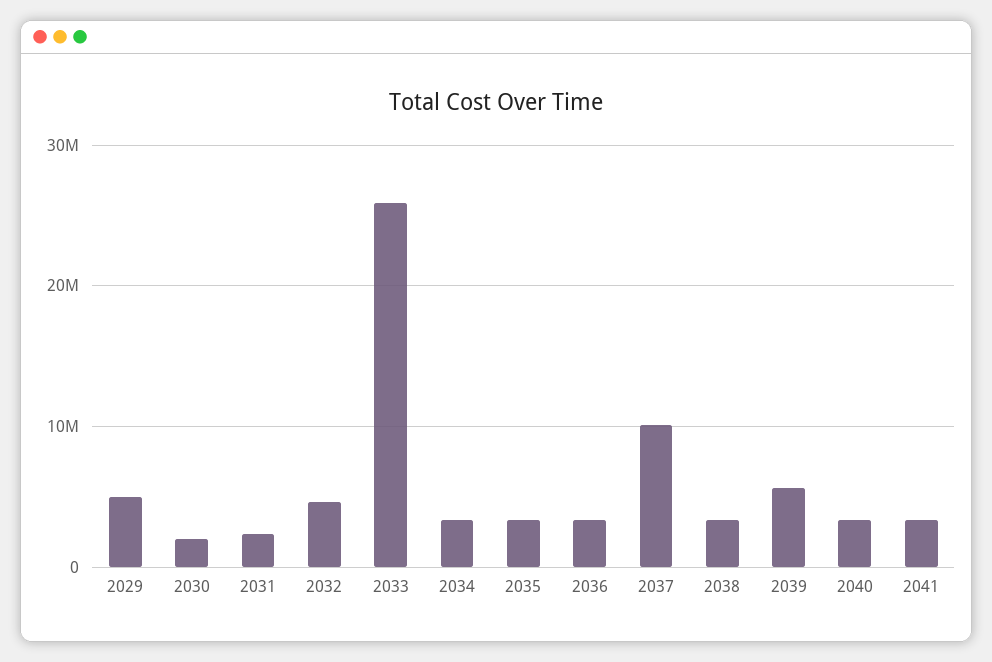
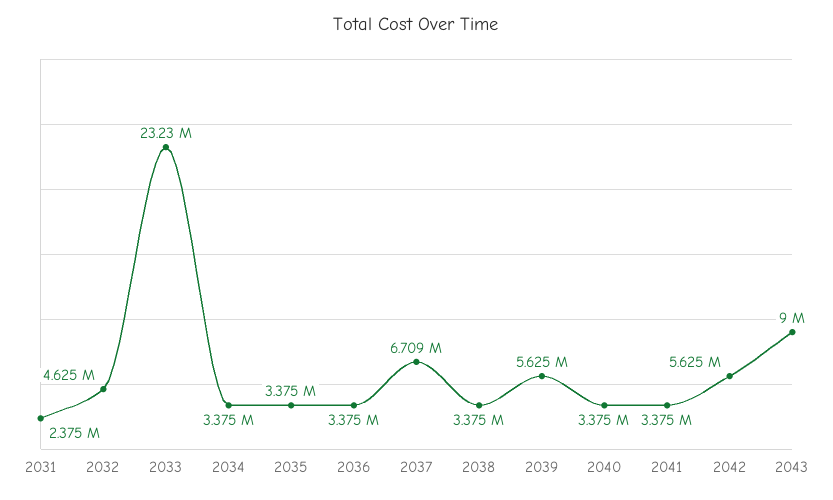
2029: 5000000 -> none
2030: 2000000 -> none
2033: 26000000 -> 23230000
2037: 10000000 -> 6709000
2042: none -> 5625000
2043: none -> 9000000

